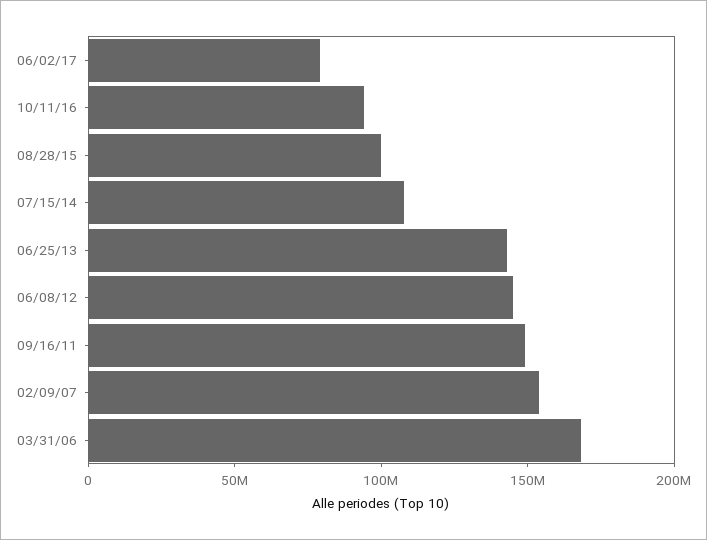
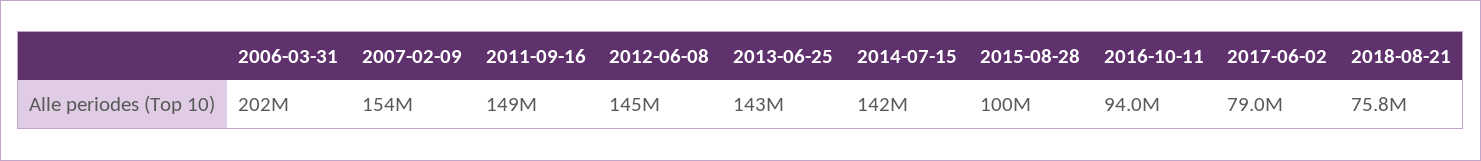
07/15/14: 110000000 -> 142000000
03/31/06: 170000000 -> 202000000
2018-08-21: none -> 75800000

